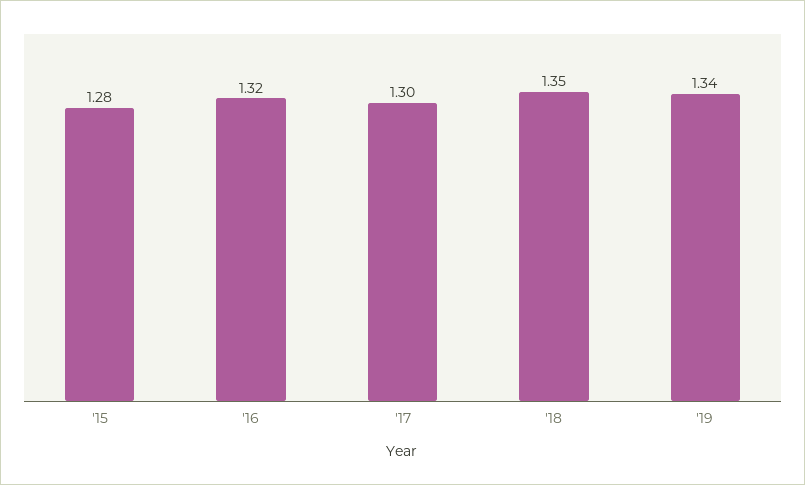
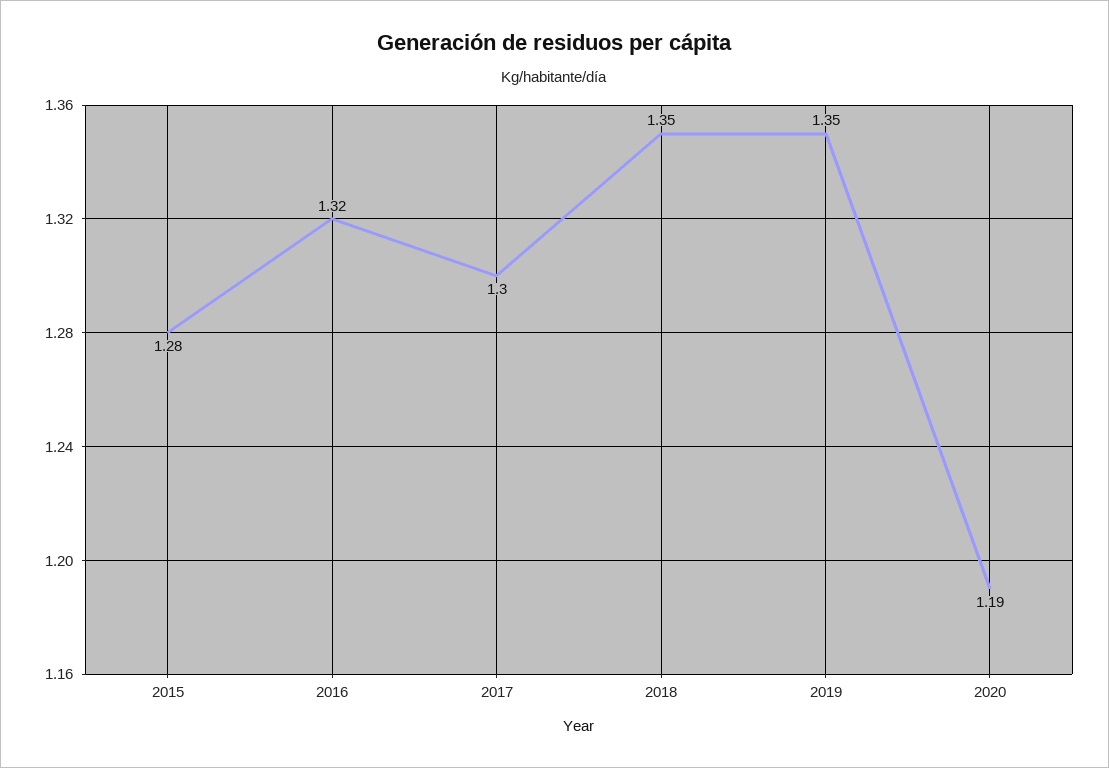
'19: 1.34 -> 1.35
2020: none -> 1.19

